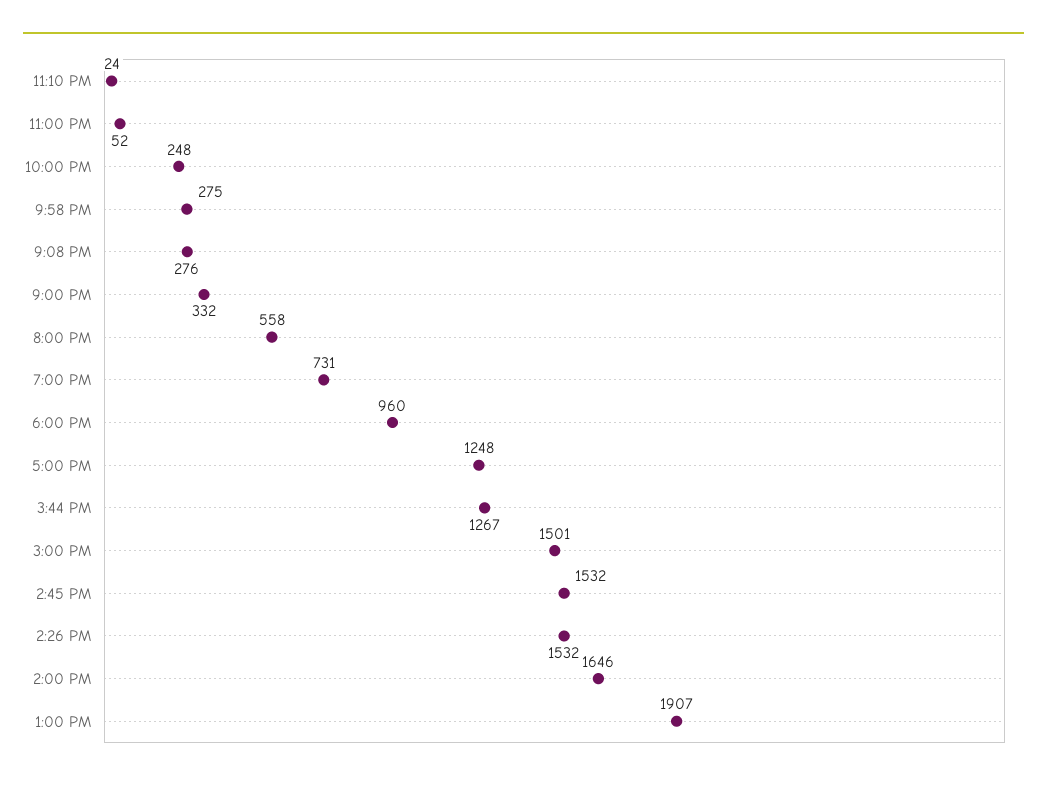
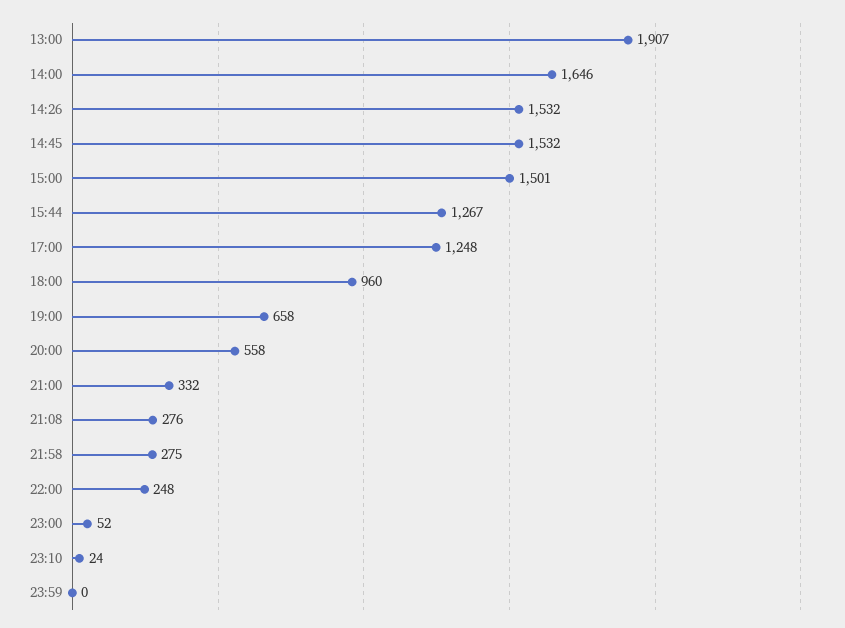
7:00 PM: 731 -> 658
23:59: none -> 0

